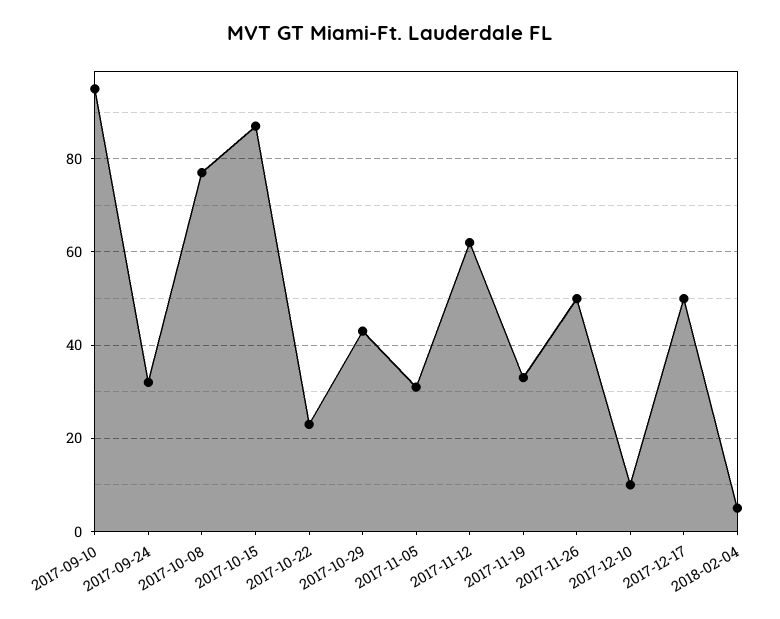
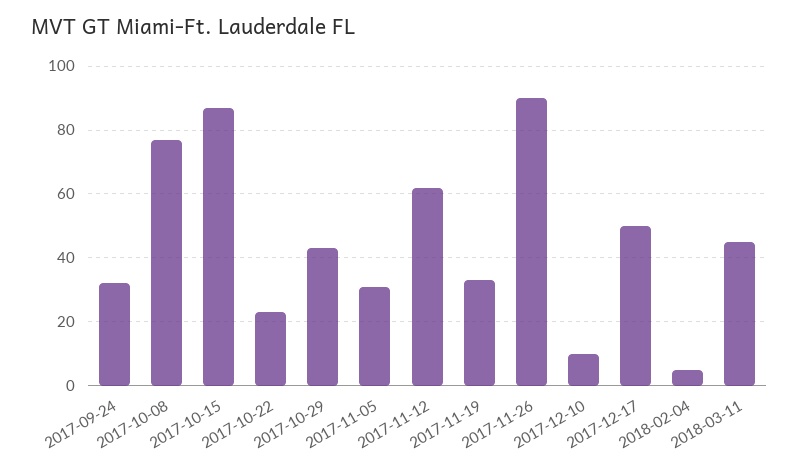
2017-09-10: 95 -> none
2017-11-26: 50 -> 90
2018-03-11: none -> 45

